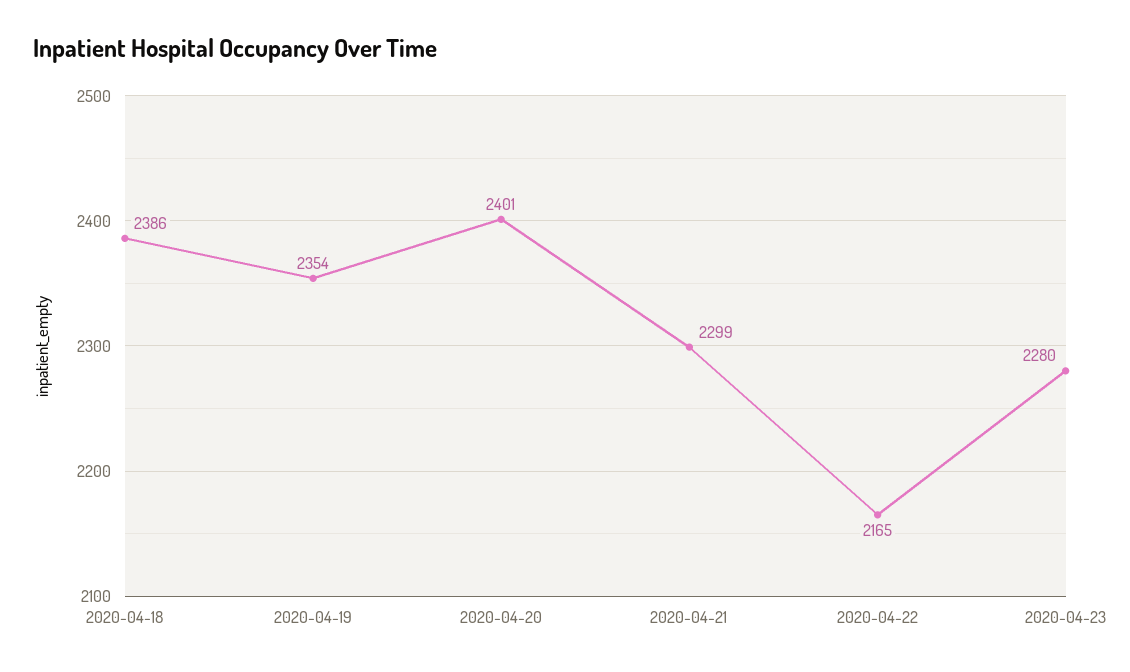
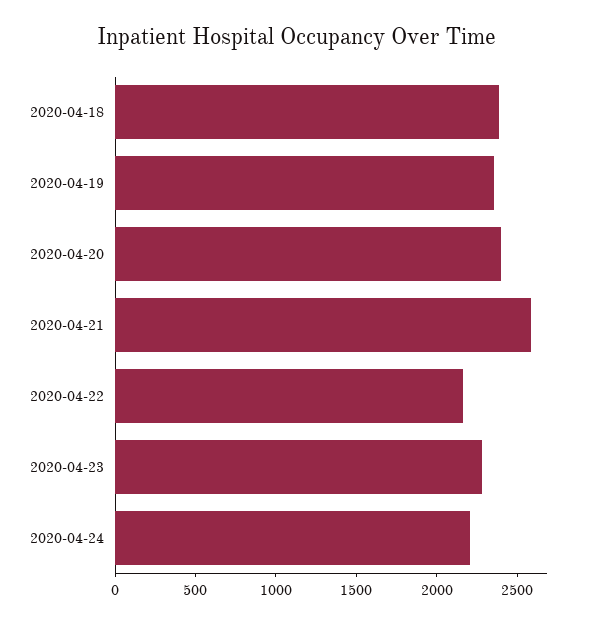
2020-04-21: 2299 -> 2600
2020-04-24: none -> 2200

